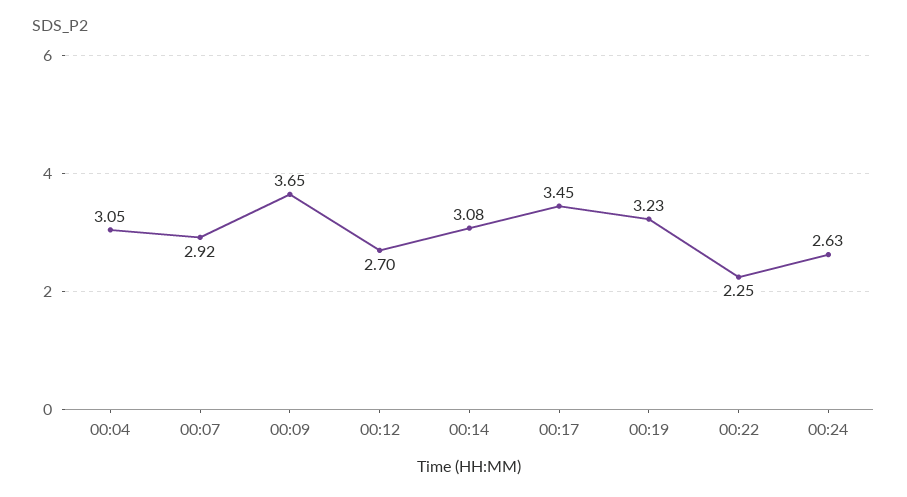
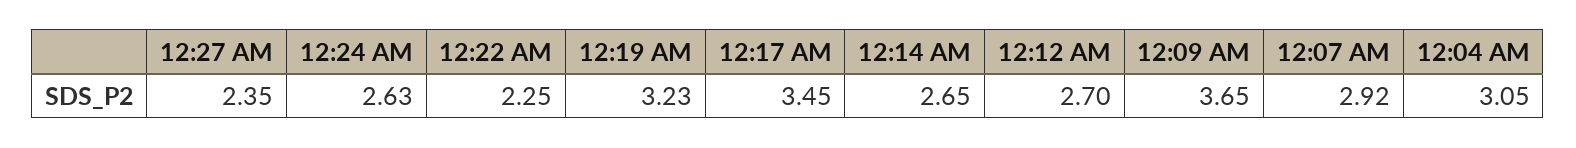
00:14: 3.08 -> 2.65
12:27 AM: none -> 2.35

